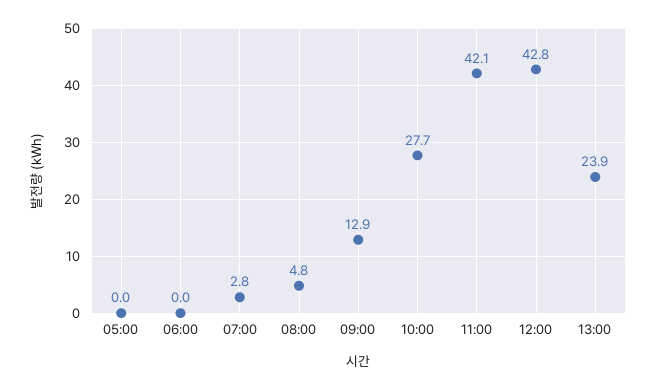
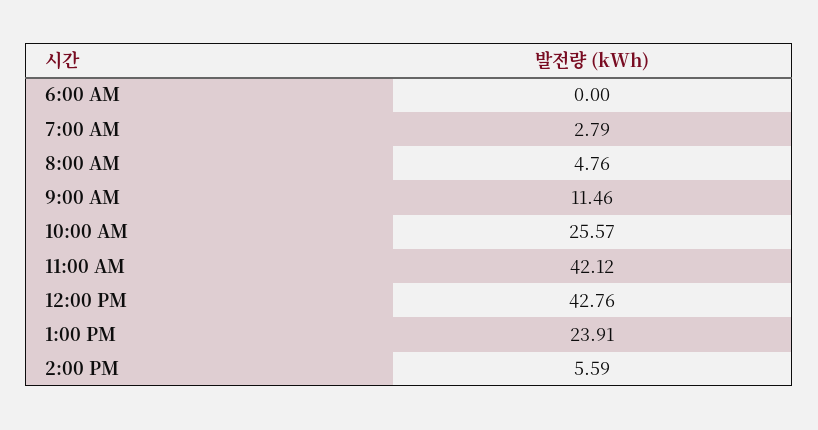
05:00: 0 -> none
09:00: 12.9 -> 11.46
10:00: 27.7 -> 25.57
2:00 PM: none -> 5.59

